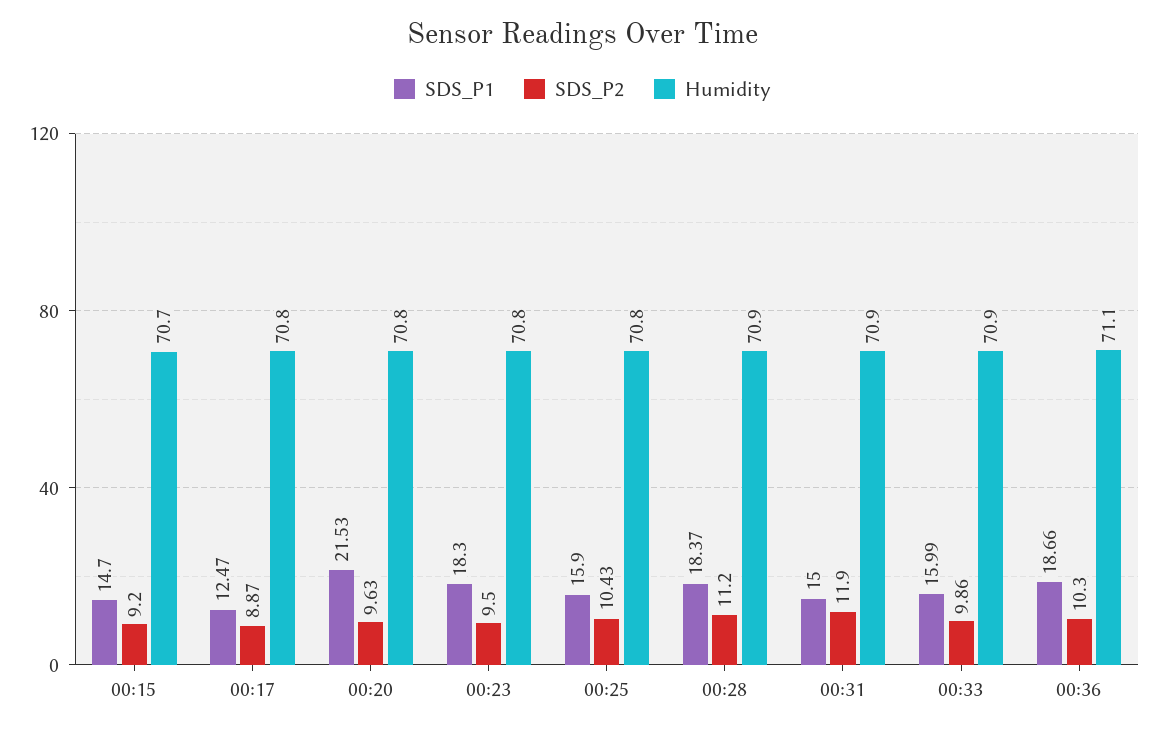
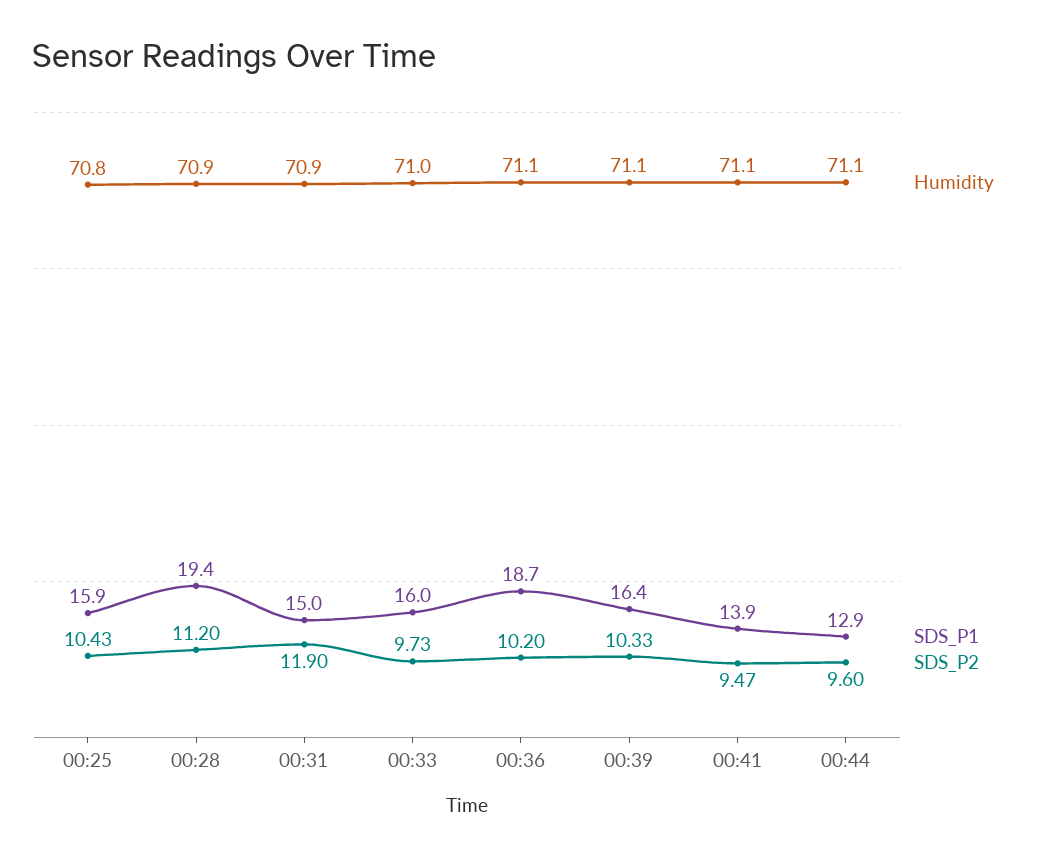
SDS_P1, 00:15: 14.7 -> none
SDS_P2, 00:15: 9.2 -> none
Humidity, 00:15: 70.7 -> none
SDS_P1, 00:17: 12.47 -> none
SDS_P2, 00:17: 8.87 -> none
Humidity, 00:17: 70.8 -> none
SDS_P1, 00:20: 21.53 -> none
SDS_P2, 00:20: 9.63 -> none
Humidity, 00:20: 70.8 -> none
SDS_P1, 00:23: 18.3 -> none
SDS_P2, 00:23: 9.5 -> none
Humidity, 00:23: 70.8 -> none
SDS_P1, 00:28: 18.37 -> 19.4
SDS_P2, 00:33: 9.86 -> 9.73
Humidity, 00:33: 70.9 -> 71
SDS_P2, 00:36: 10.3 -> 10.2
Humidity, 00:39: none -> 71.1
SDS_P1, 00:39: none -> 16.4
SDS_P2, 00:39: none -> 10.33
Humidity, 00:41: none -> 71.1
SDS_P1, 00:41: none -> 13.9
SDS_P2, 00:41: none -> 9.47
Humidity, 00:44: none -> 71.1
SDS_P1, 00:44: none -> 12.9
SDS_P2, 00:44: none -> 9.6

